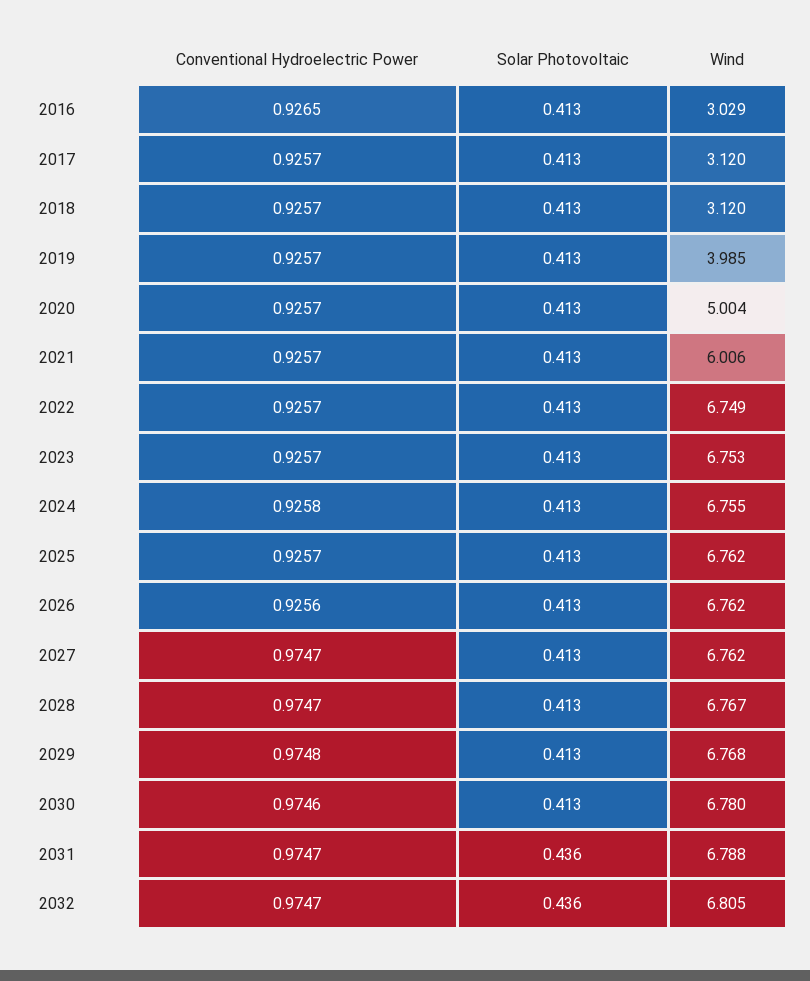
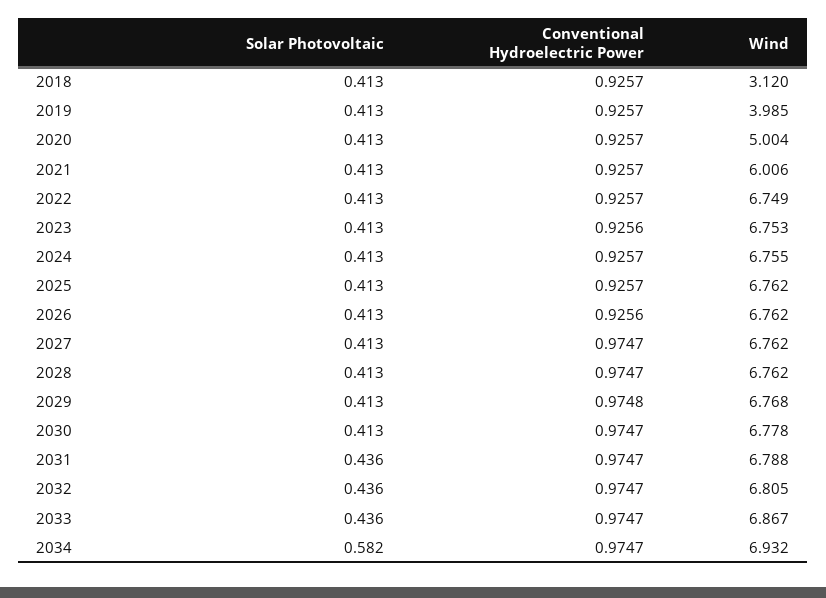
Conventional Hydroelectric Power, 2016: 0.9265 -> none
Solar Photovoltaic, 2016: 0.413 -> none
Wind, 2016: 3.029 -> none
Conventional Hydroelectric Power, 2017: 0.9257 -> none
Solar Photovoltaic, 2017: 0.413 -> none
Wind, 2017: 3.12 -> none
Conventional Hydroelectric Power, 2023: 0.9257 -> 0.9256
Conventional Hydroelectric Power, 2024: 0.9258 -> 0.9257
Wind, 2028: 6.767 -> 6.762
Conventional Hydroelectric Power, 2030: 0.9746 -> 0.9747
Wind, 2030: 6.78 -> 6.778
Solar Photovoltaic, 2033: none -> 0.436
Conventional Hydroelectric Power, 2033: none -> 0.9747
Wind, 2033: none -> 6.867
Solar Photovoltaic, 2034: none -> 0.582
Conventional Hydroelectric Power, 2034: none -> 0.9747
Wind, 2034: none -> 6.932

